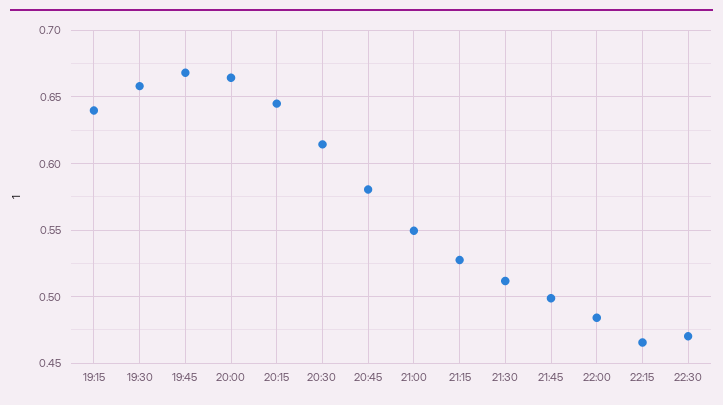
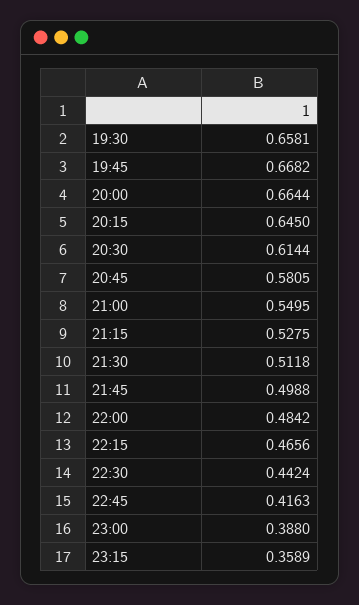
19:15: 0.64 -> none
22:30: 0.47 -> 0.4424
22:45: none -> 0.4163
23:00: none -> 0.388
23:15: none -> 0.3589

